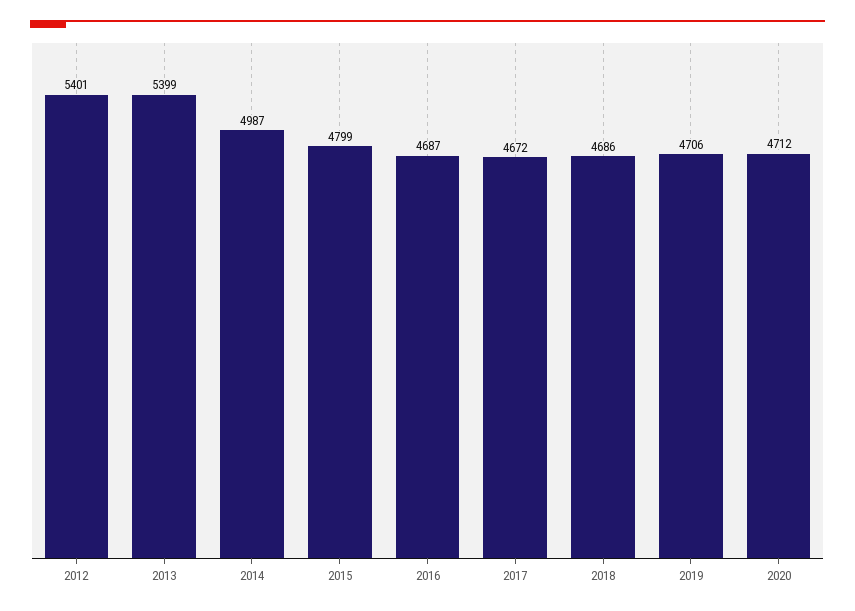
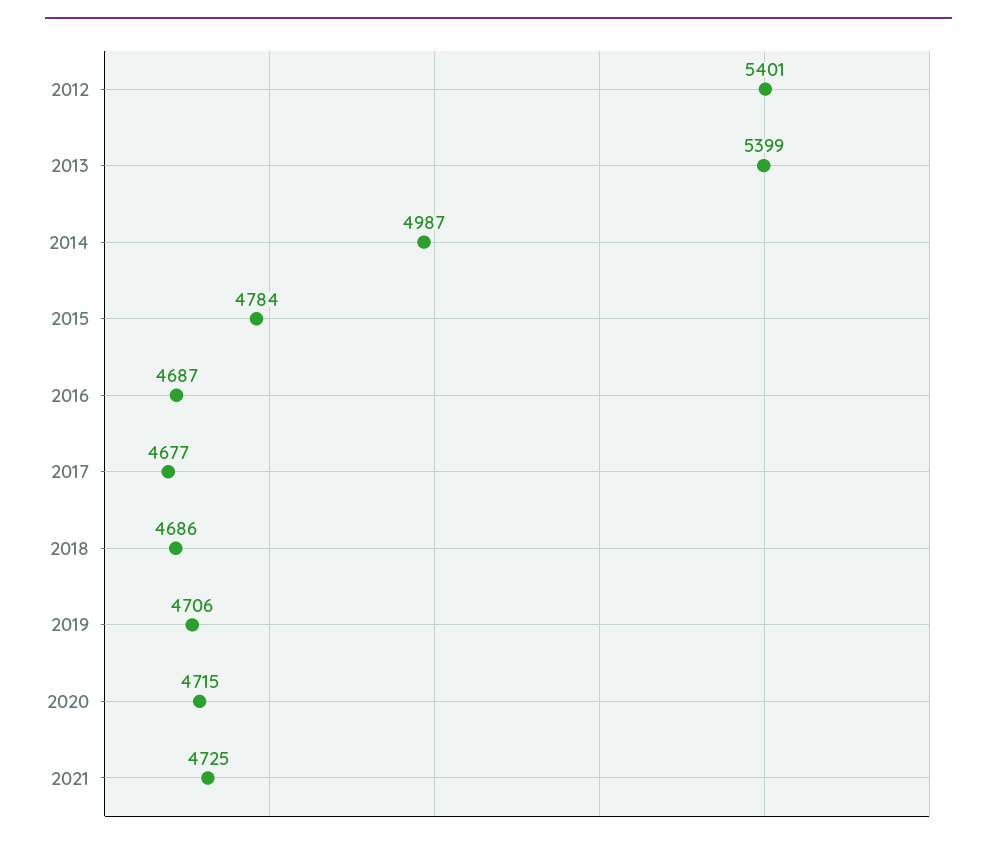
2015: 4799 -> 4784
2017: 4672 -> 4677
2020: 4712 -> 4715
2021: none -> 4725

